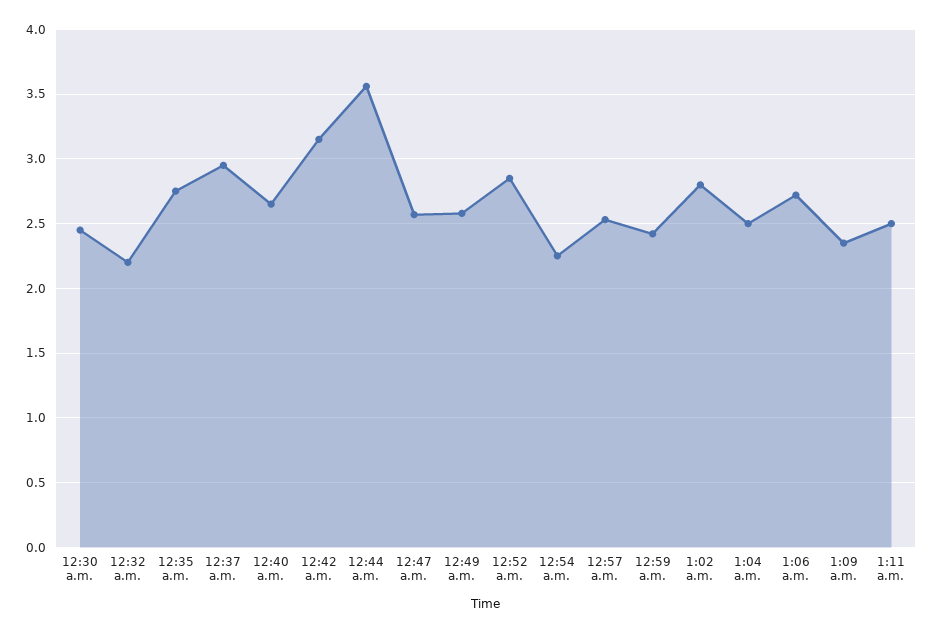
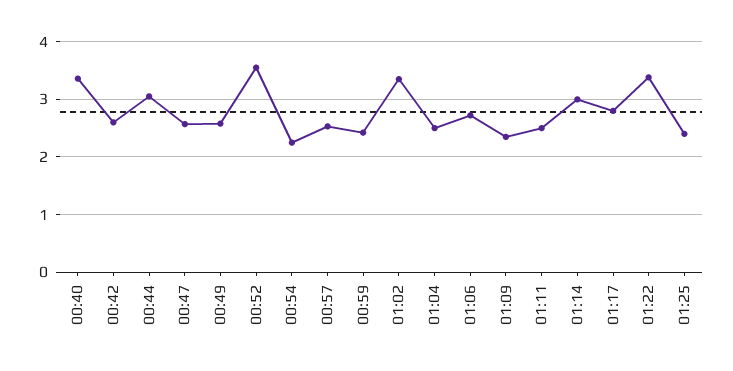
12:30 a.m.: 2.45 -> none
12:32 a.m.: 2.2 -> none
12:35 a.m.: 2.75 -> none
12:37 a.m.: 2.95 -> none
12:40 a.m.: 2.65 -> 3.4
12:42 a.m.: 3.15 -> 2.6
12:44 a.m.: 3.55 -> 3
12:52 a.m.: 2.85 -> 3.6
1:02 a.m.: 2.8 -> 3.4
01:14: none -> 3
01:17: none -> 2.8
01:22: none -> 3.4
01:25: none -> 2.4

